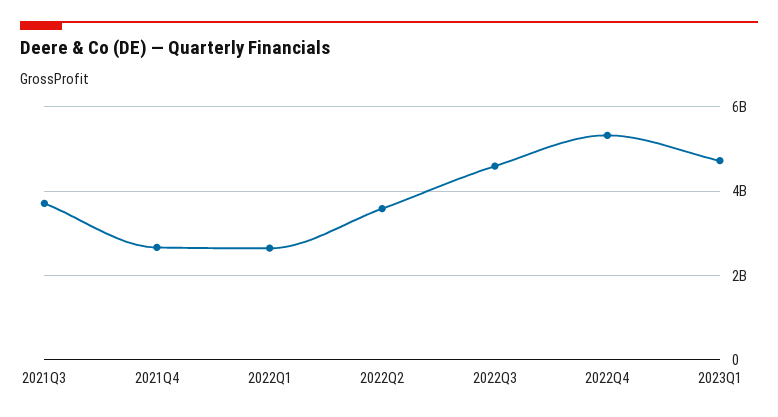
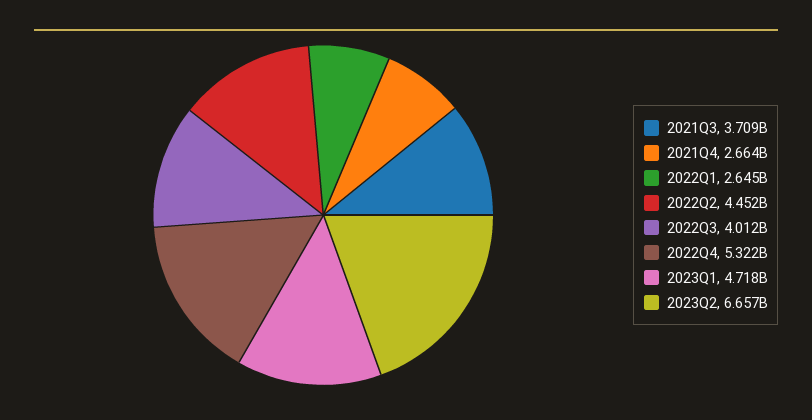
2022Q2: 3600000000 -> 4452000000
2022Q3: 4600000000 -> 4012000000
2023Q2: none -> 6657000000

